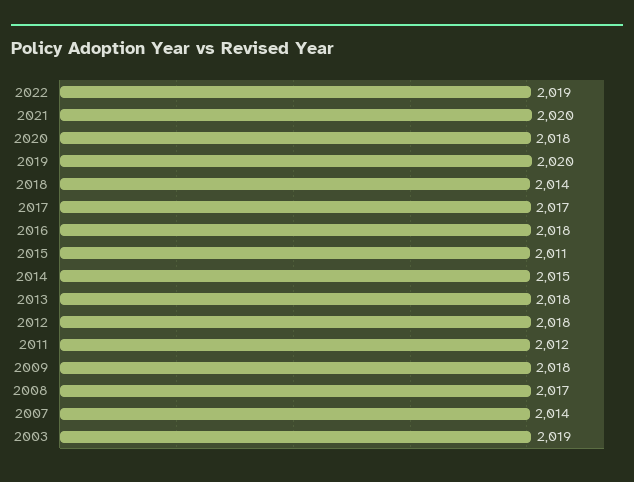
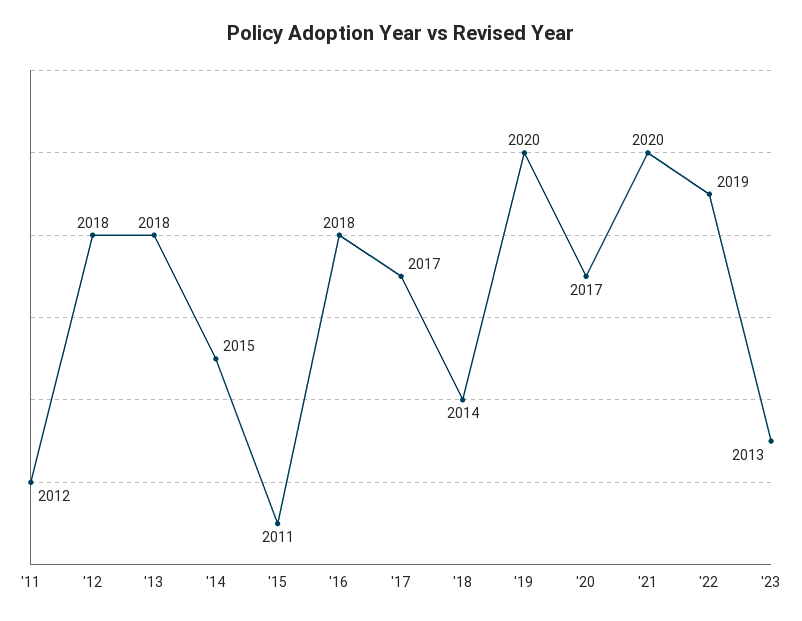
2020: 2018 -> 2017
2009: 2018 -> none
2008: 2017 -> none
2007: 2014 -> none
2003: 2019 -> none
'23: none -> 2013

